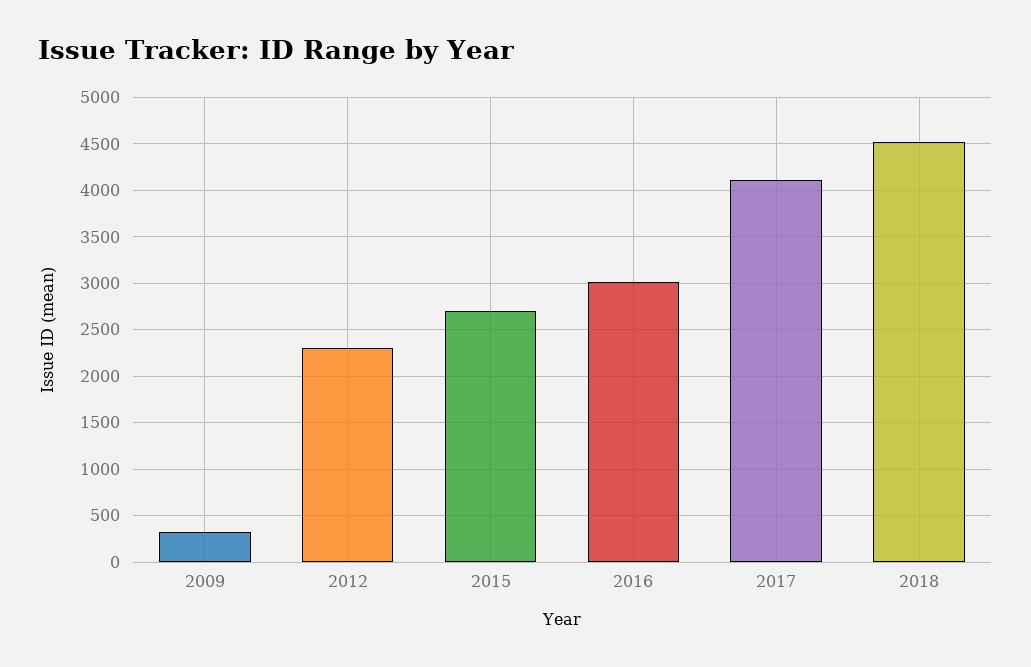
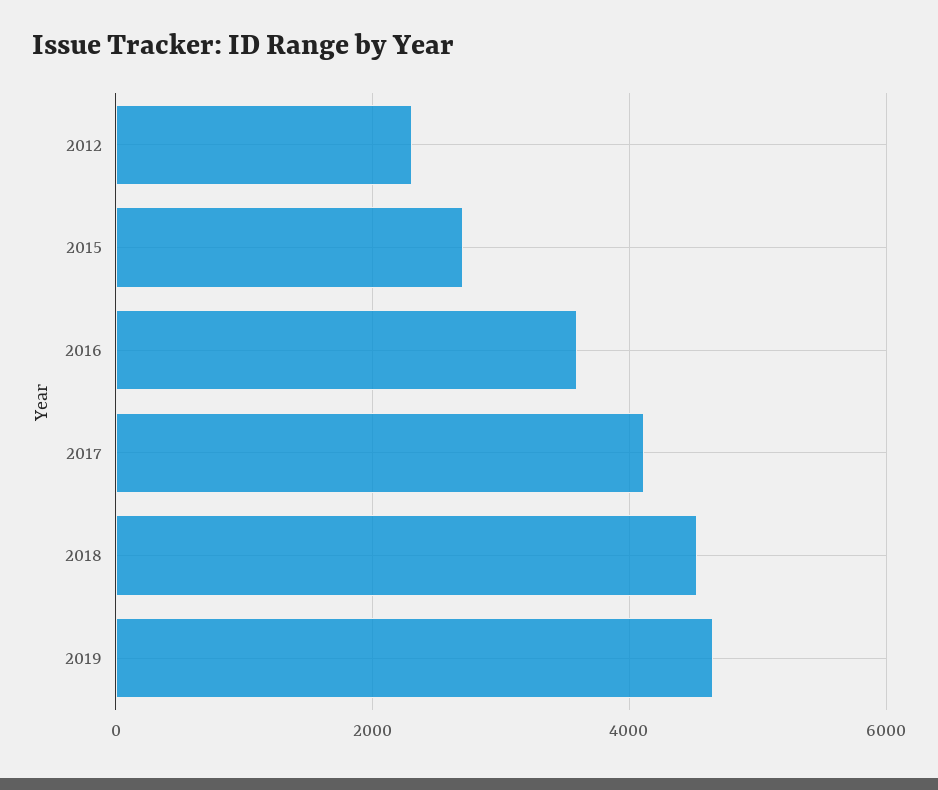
2009: 300 -> none
2016: 3000 -> 3600
2019: none -> 4600

